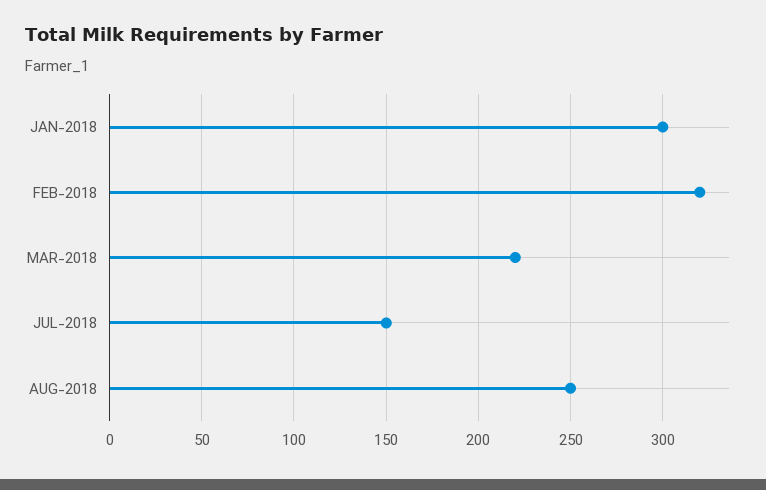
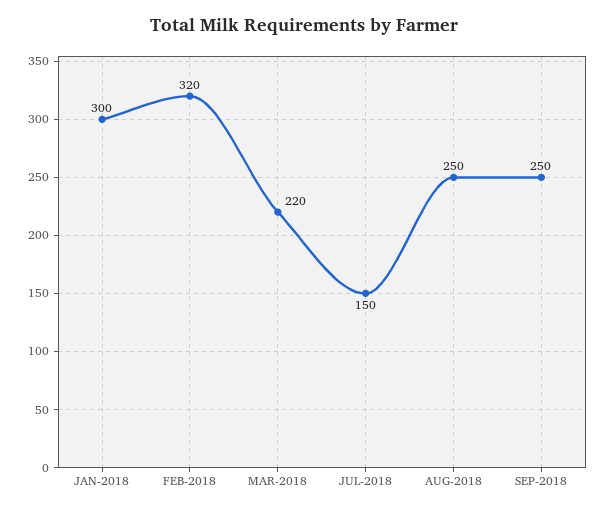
SEP-2018: none -> 250

